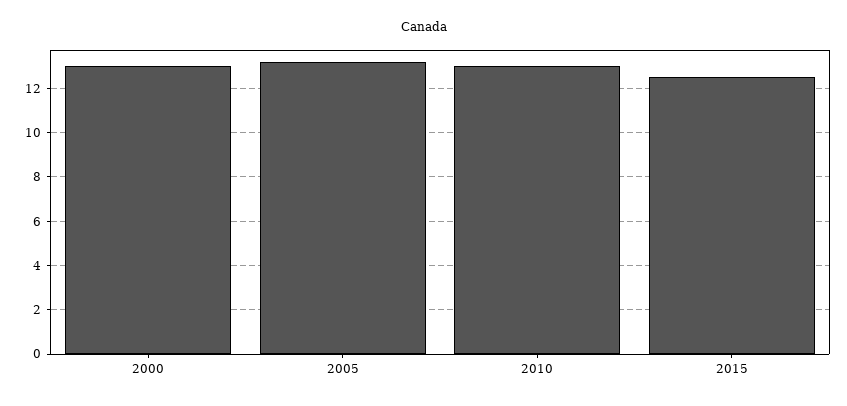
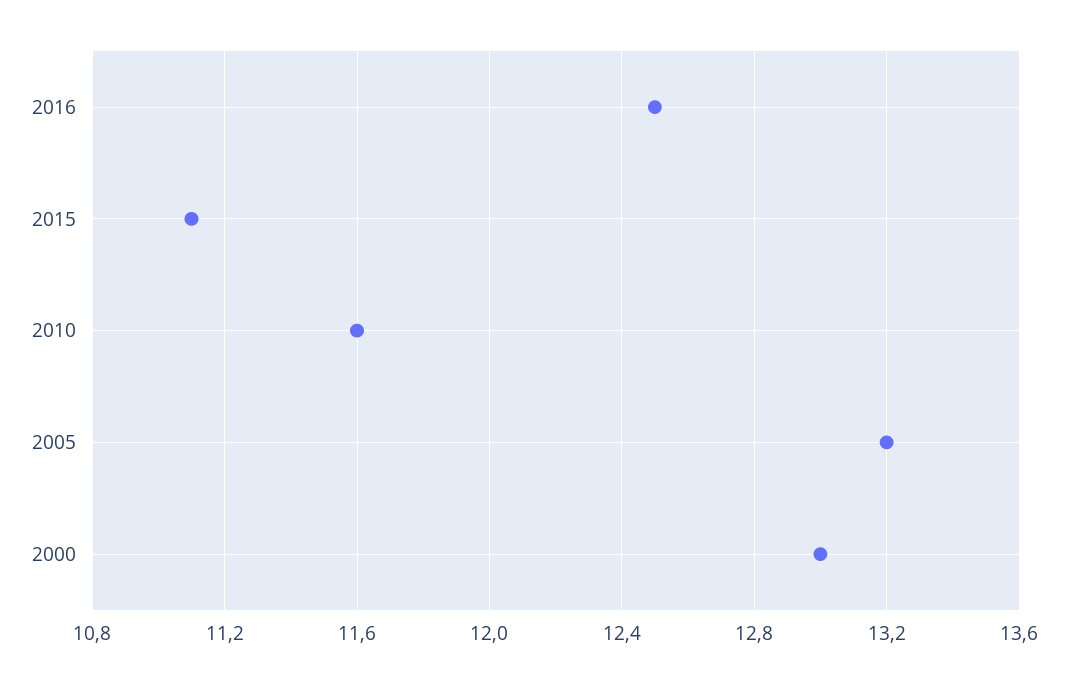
2010: 13 -> 11.6
2015: 12.5 -> 11.1
2016: none -> 12.5

